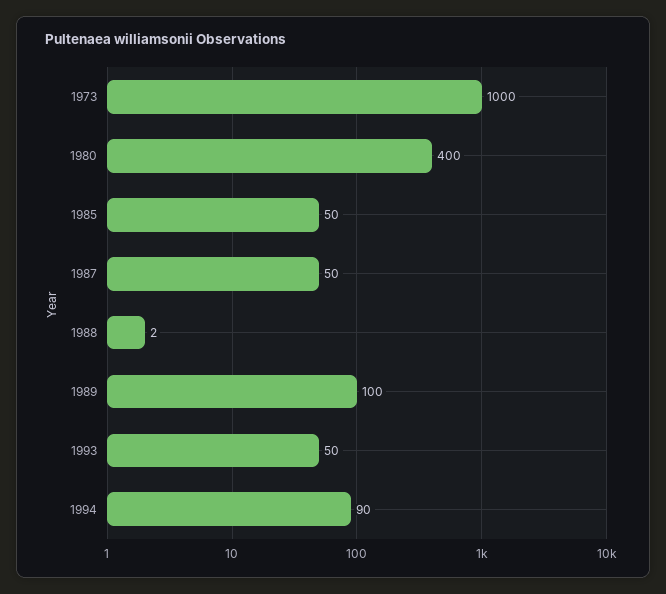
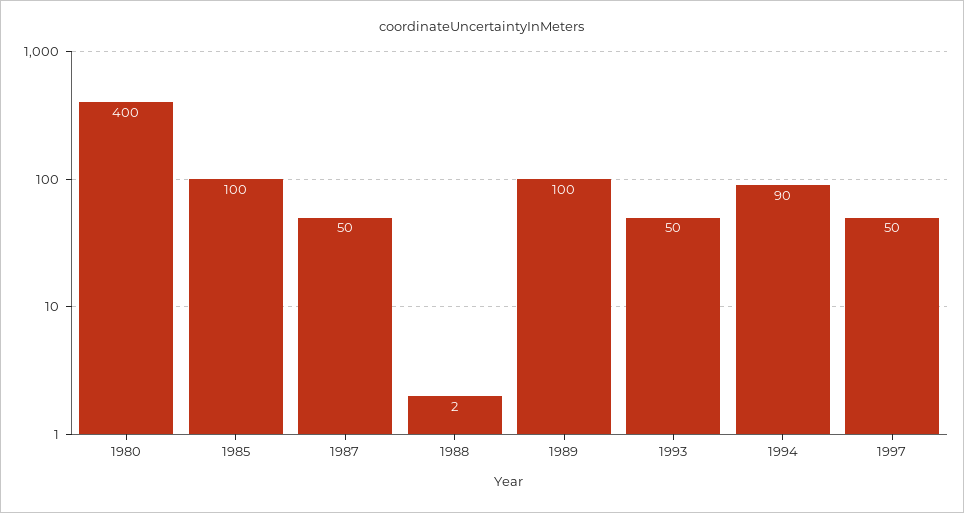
1973: 1000 -> none
1985: 50 -> 100
1997: none -> 50

